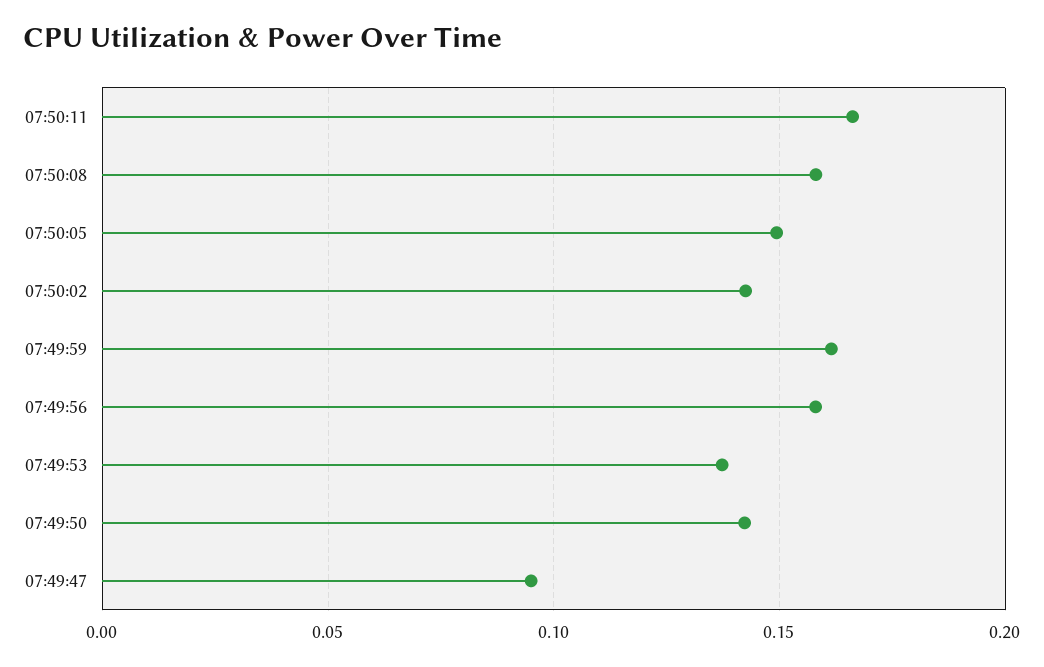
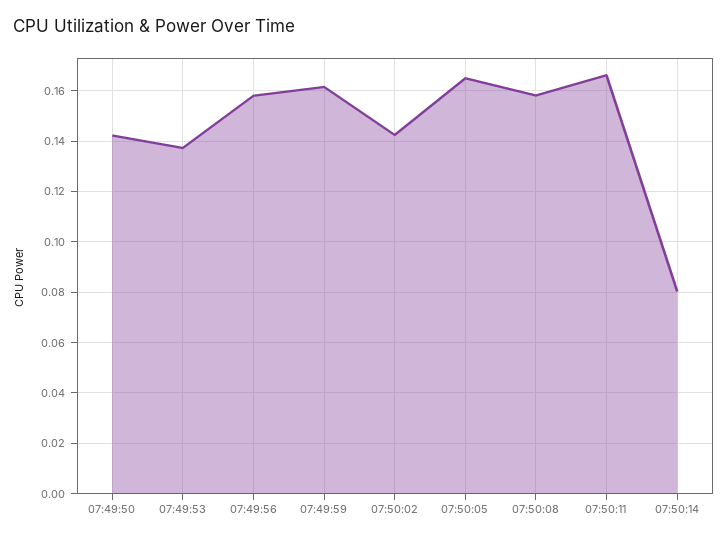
07:50:05: 0.15 -> 0.165
07:49:47: 0.095 -> none
07:50:14: none -> 0.08

